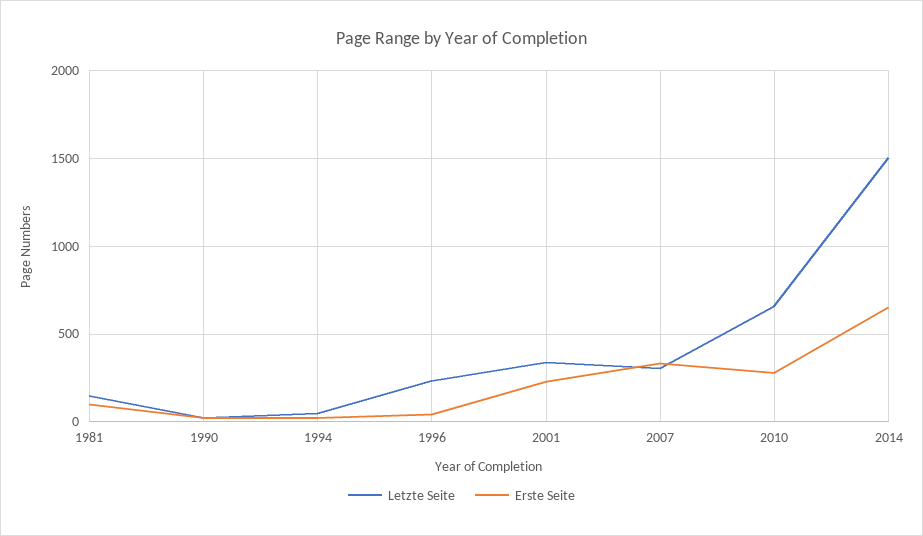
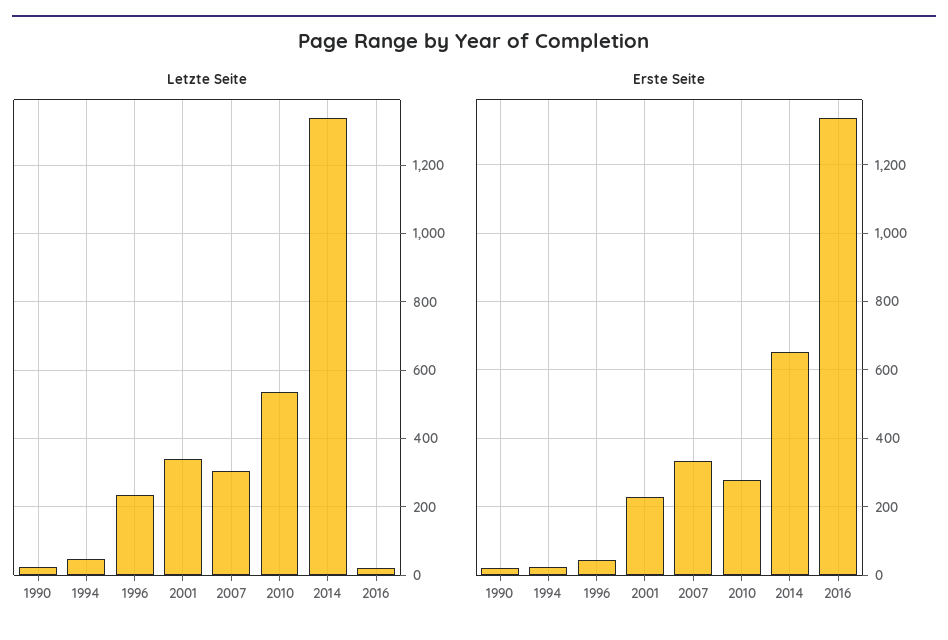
Letzte Seite, 1981: 150 -> none
Erste Seite, 1981: 100 -> none
Letzte Seite, 2010: 650 -> 540
Letzte Seite, 2014: 1500 -> 1340
Letzte Seite, 2016: none -> 20
Erste Seite, 2016: none -> 1340

